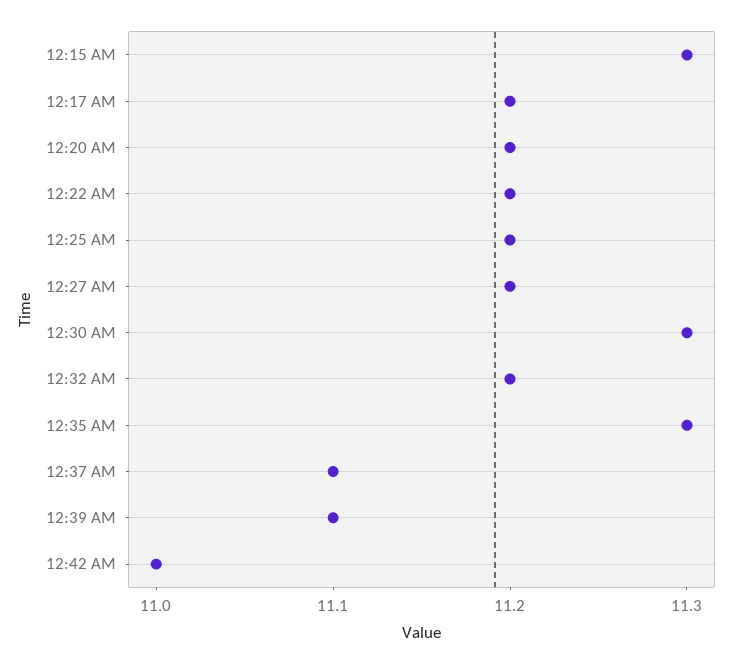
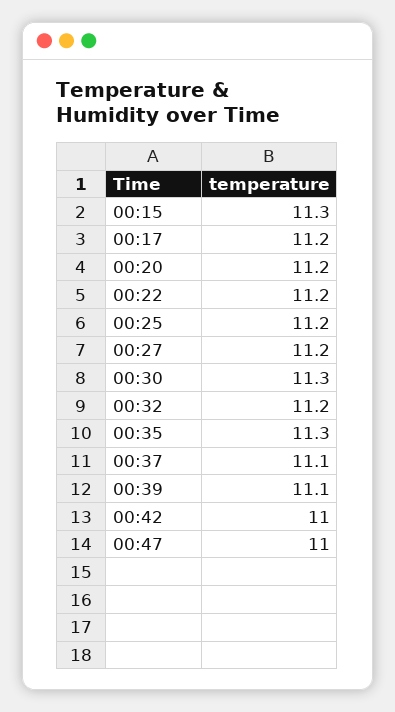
00:47: none -> 11

